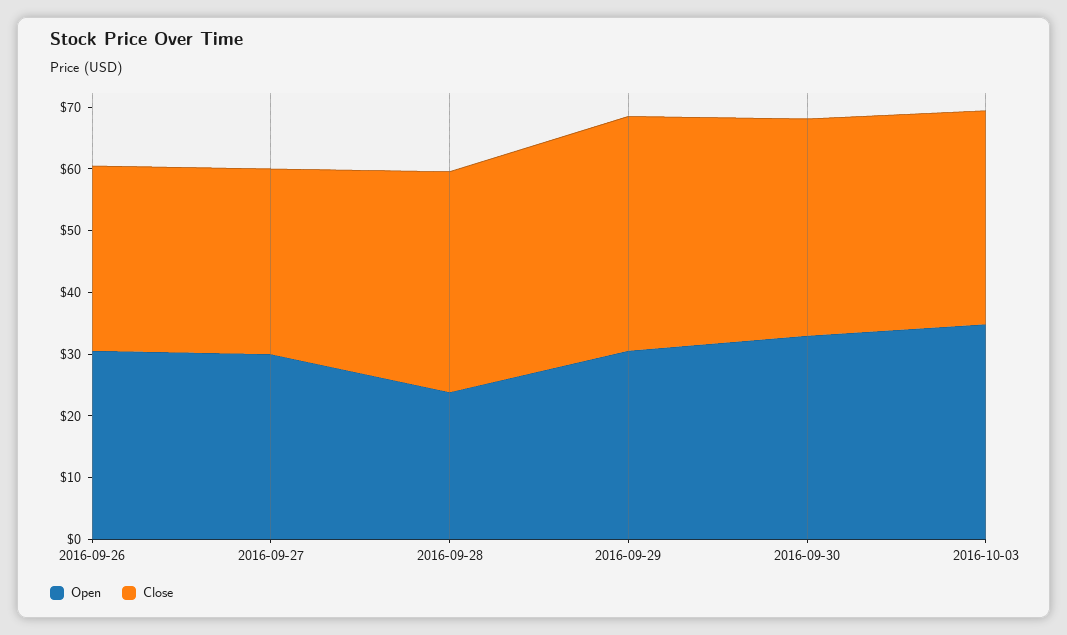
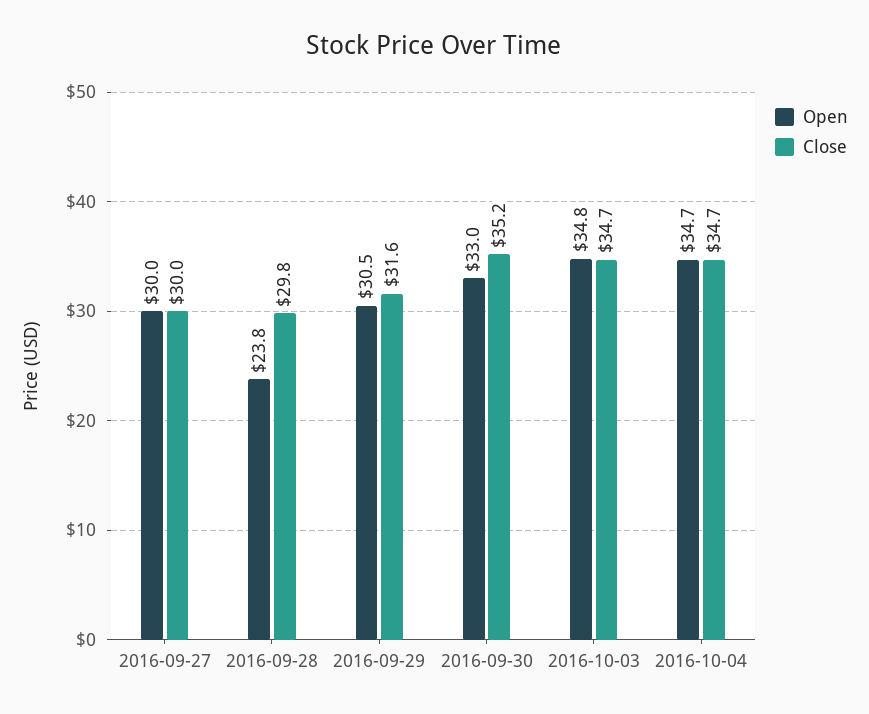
Open, 2016-09-26: 30 -> none
Close, 2016-09-26: 30 -> none
Close, 2016-09-28: 36 -> 29.8
Close, 2016-09-29: 38 -> 31.6
Open, 2016-10-04: none -> 34.7
Close, 2016-10-04: none -> 34.7

